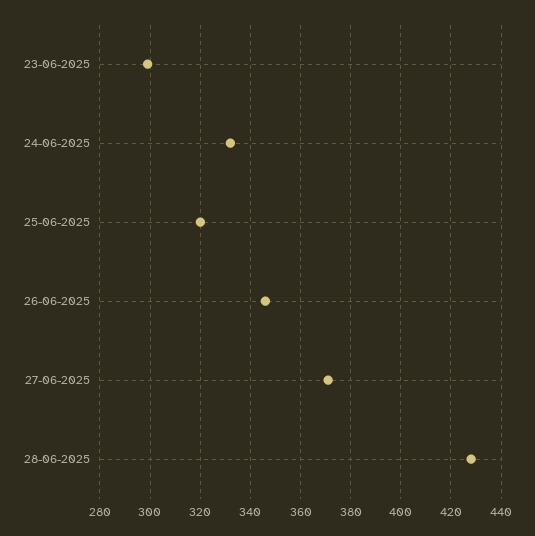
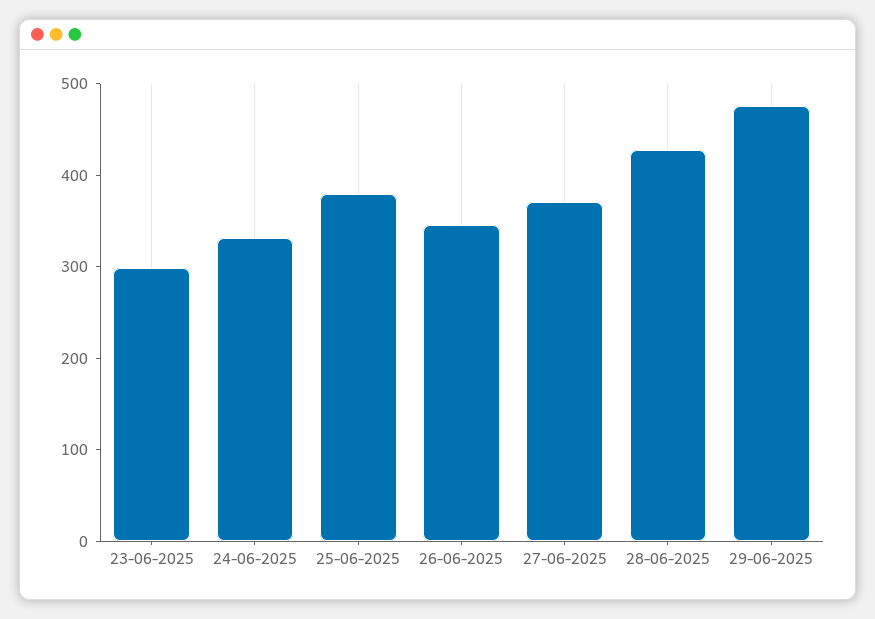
25-06-2025: 320 -> 380
29-06-2025: none -> 480

